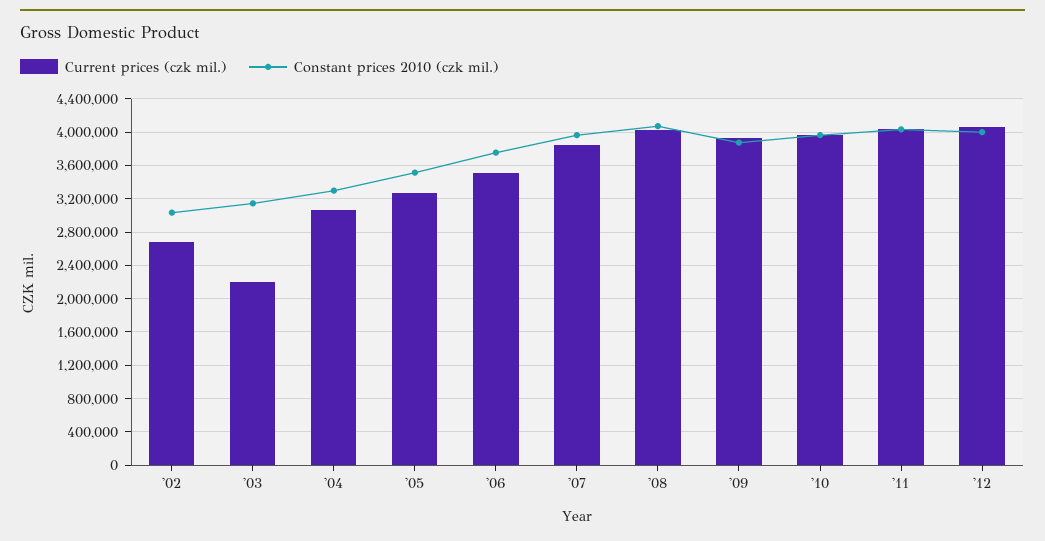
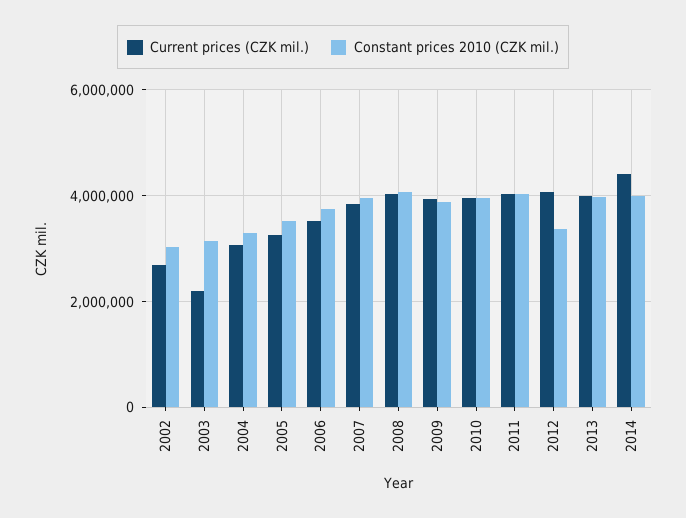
Constant prices 2010 (czk mil.), '12: 4000000 -> 3400000
Current prices (czk mil.), 2013: none -> 4000000
Constant prices 2010 (czk mil.), 2013: none -> 4000000
Current prices (czk mil.), 2014: none -> 4400000
Constant prices 2010 (czk mil.), 2014: none -> 4000000

